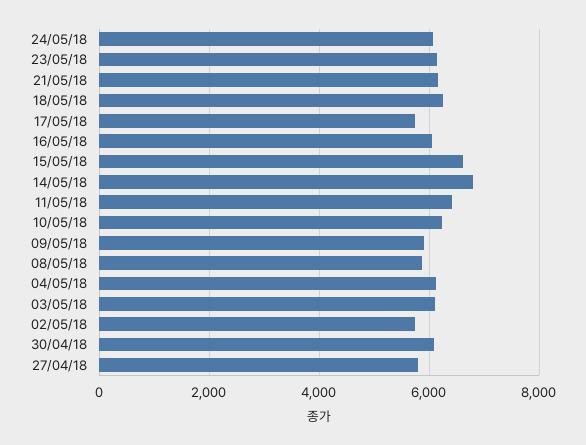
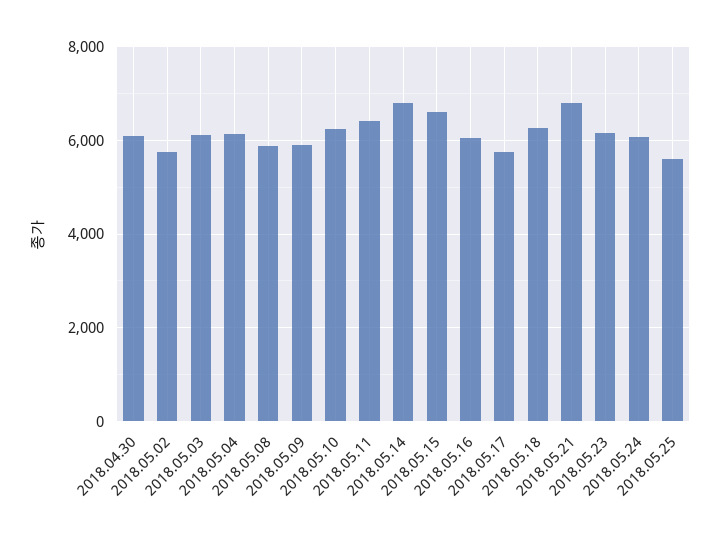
21/05/18: 6200 -> 6800
27/04/18: 5800 -> none
2018.05.25: none -> 5600

